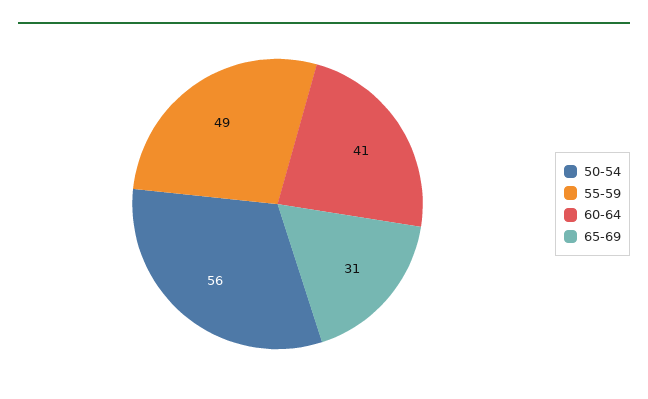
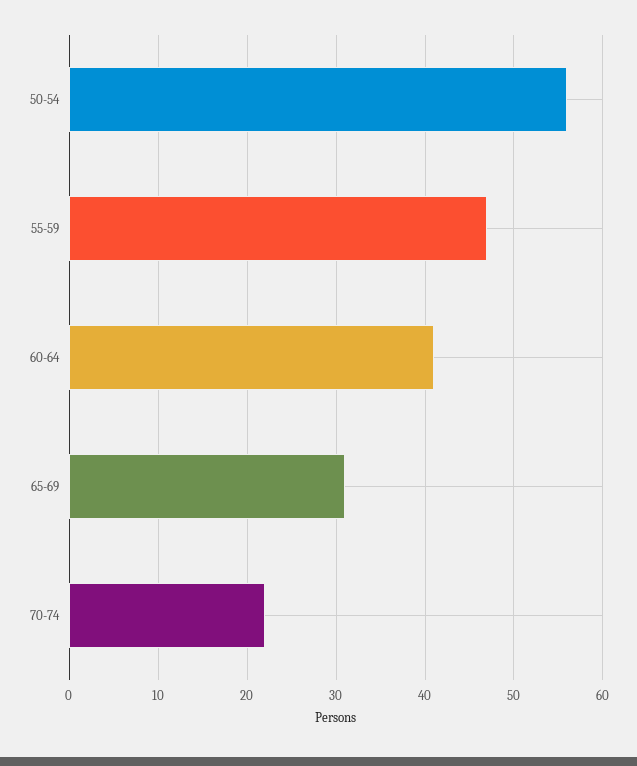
55-59: 49 -> 47
70-74: none -> 22

